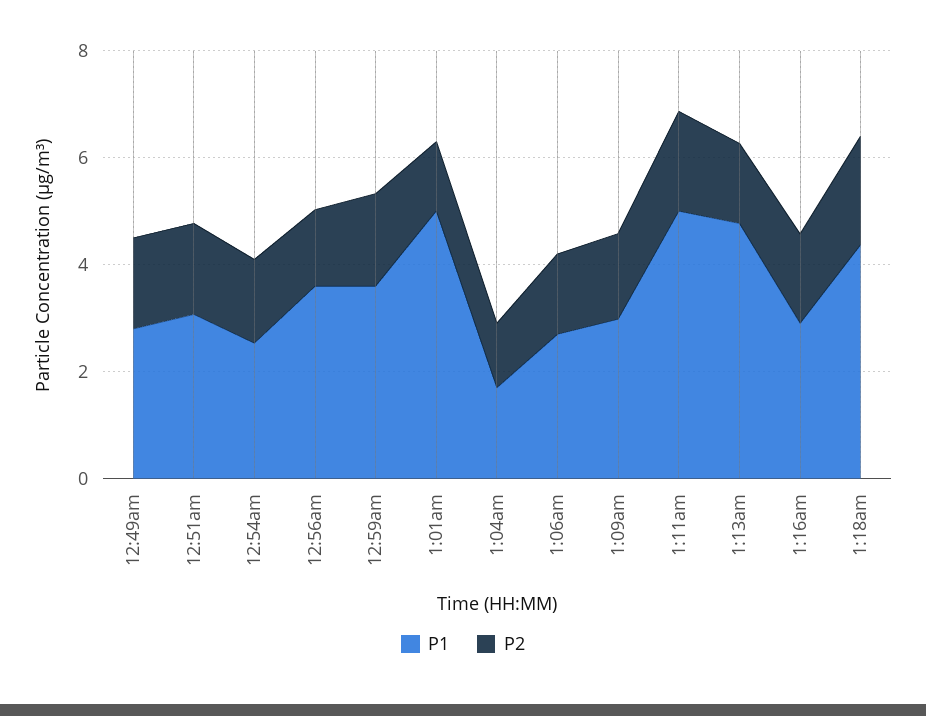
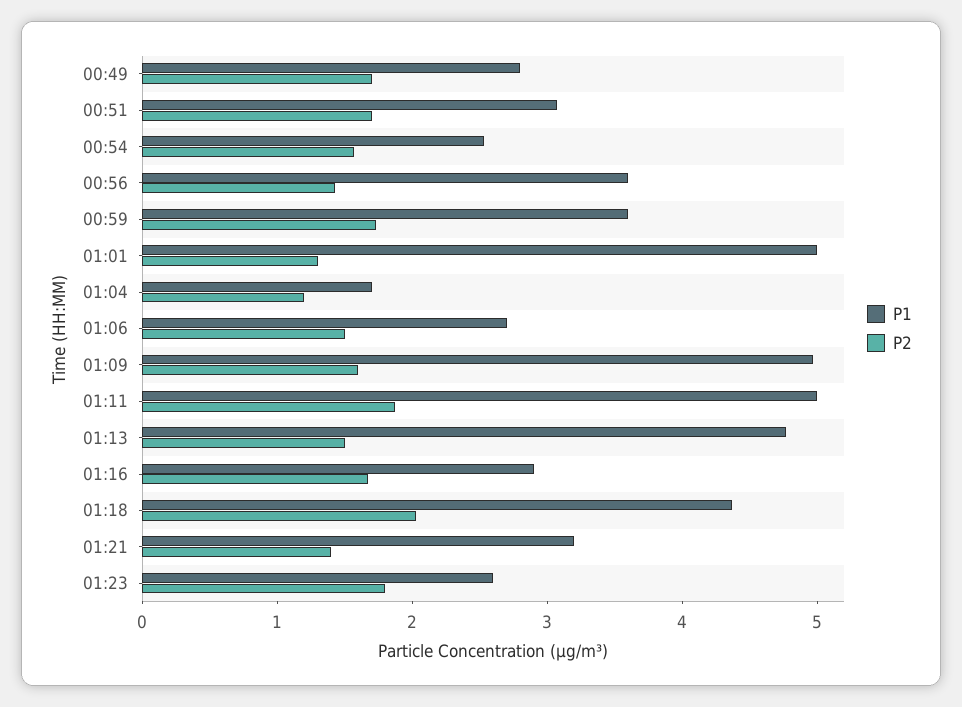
P1, 1:09am: 3 -> 5
P1, 01:21: none -> 3.2
P2, 01:21: none -> 1.4
P1, 01:23: none -> 2.6
P2, 01:23: none -> 1.8

